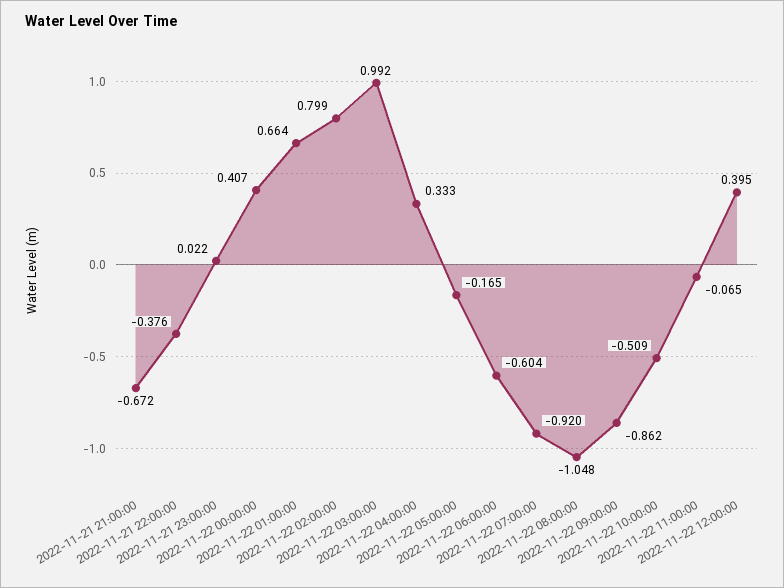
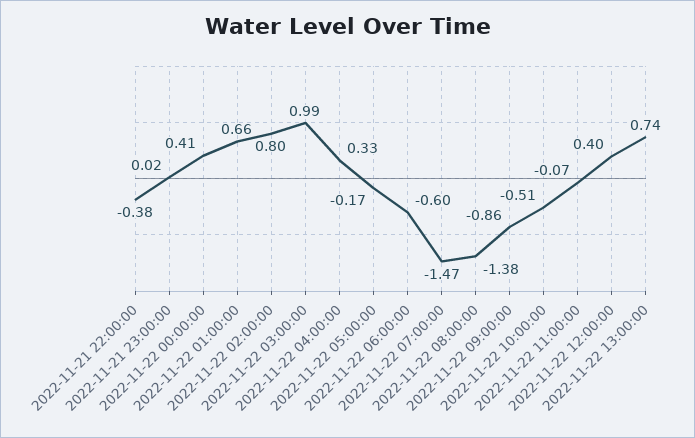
2022-11-21 21:00:00: -0.672 -> none
2022-11-22 07:00:00: -0.92 -> -1.47
2022-11-22 08:00:00: -1.048 -> -1.38
2022-11-22 13:00:00: none -> 0.74

